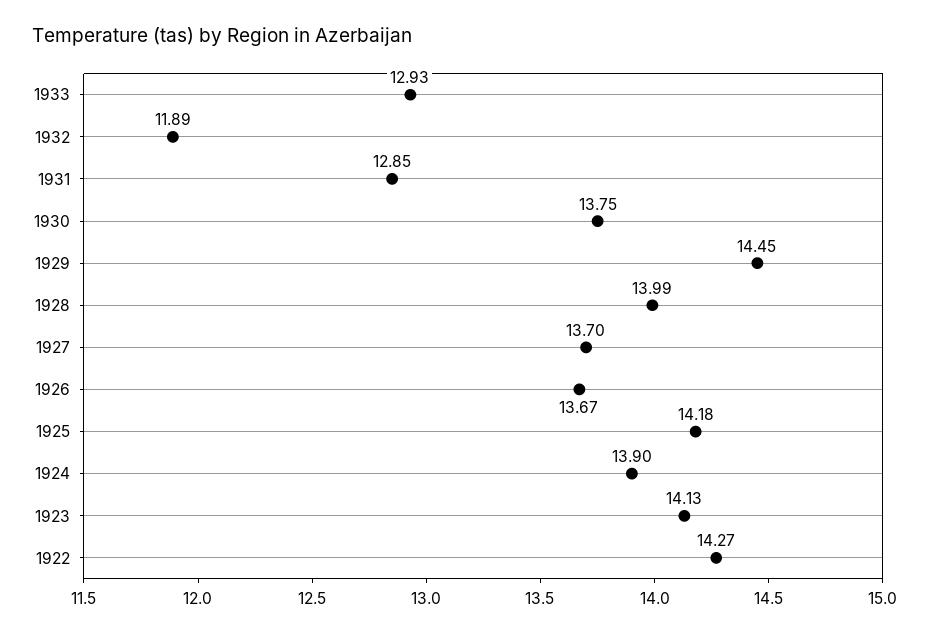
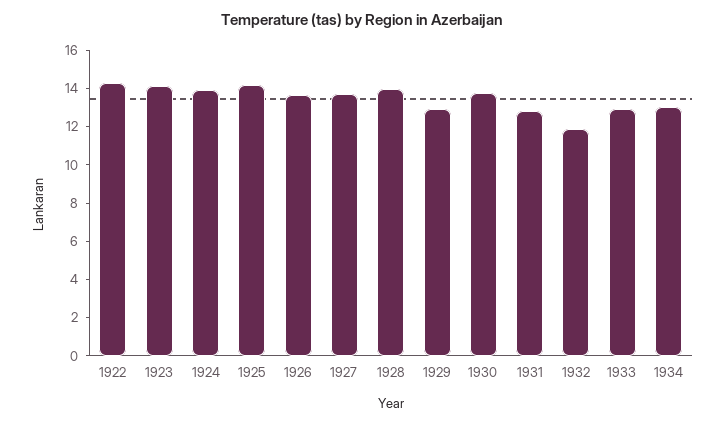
1929: 14.45 -> 13
1934: none -> 13

